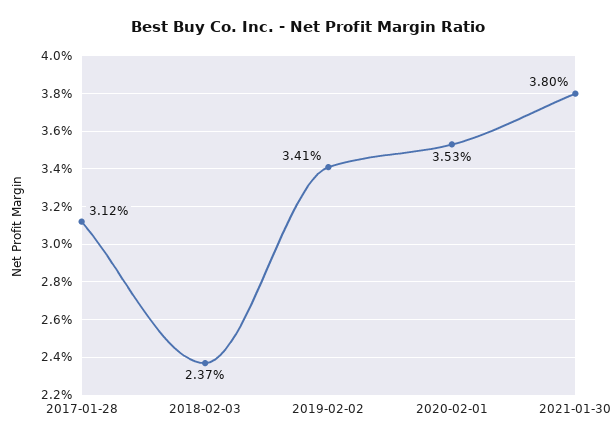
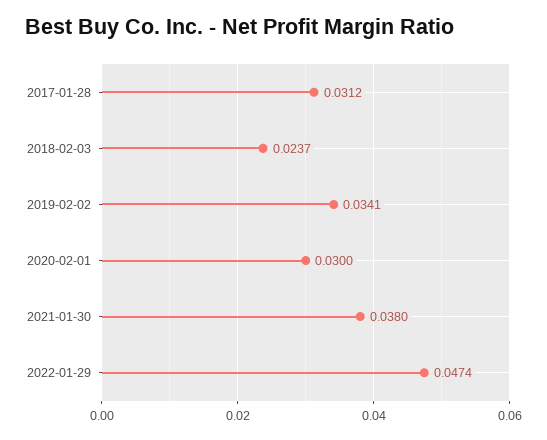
2020-02-01: 0.0353 -> 0.03
2022-01-29: none -> 0.0474

